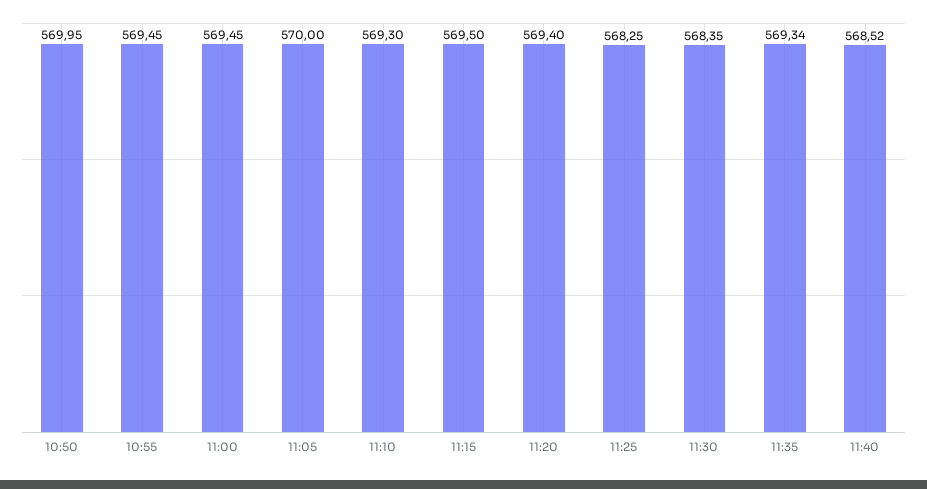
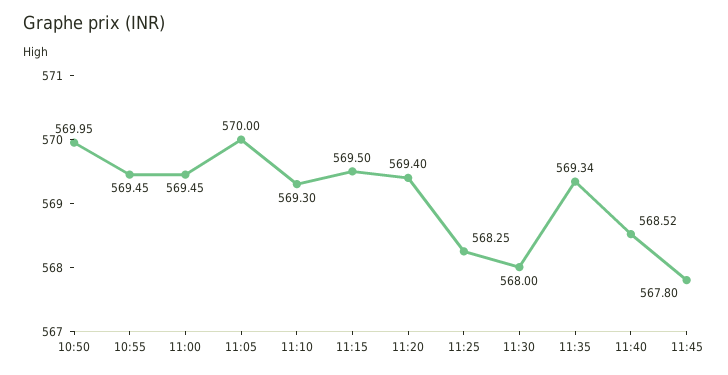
11:30: 568.35 -> 568
11:45: none -> 567.8

